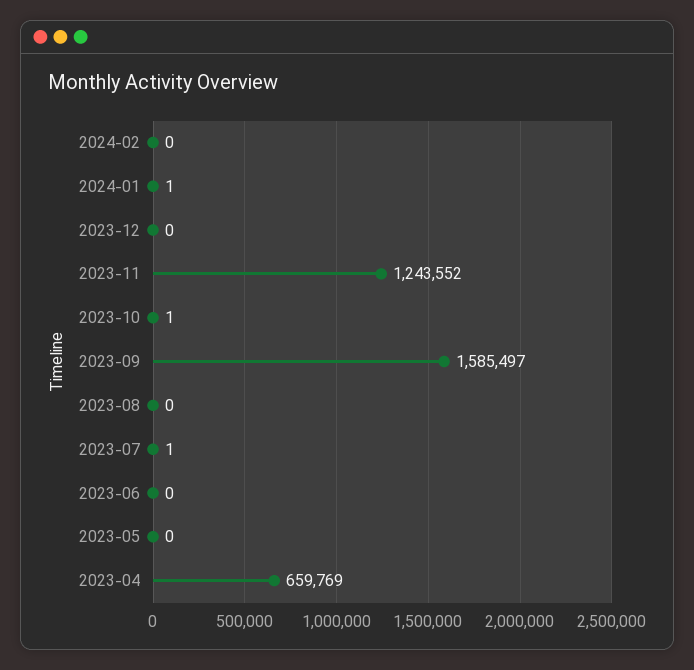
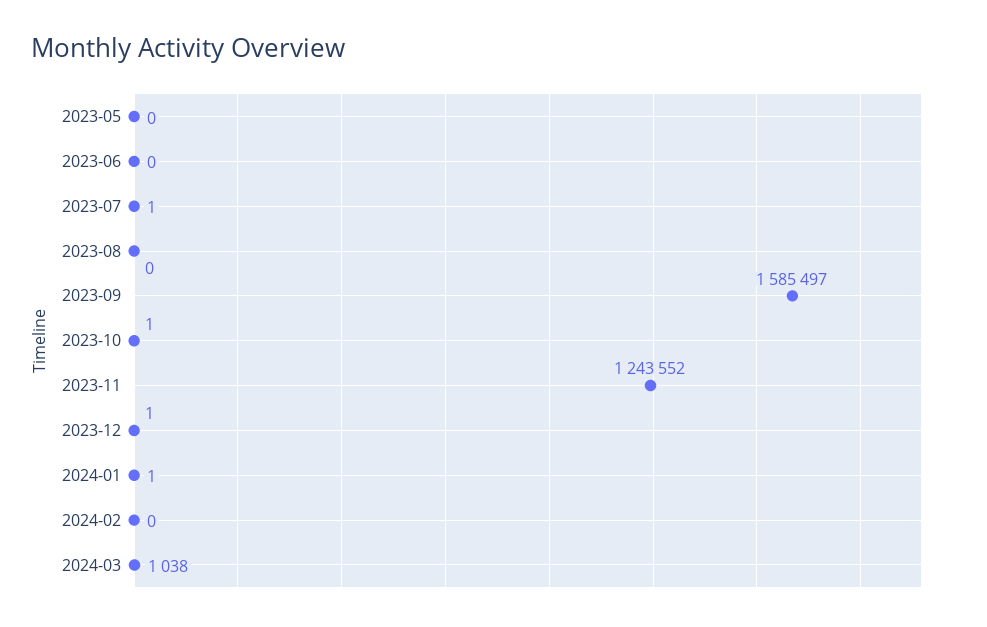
2023-12: 0 -> 1
2023-04: 659769 -> none
2024-03: none -> 1038

